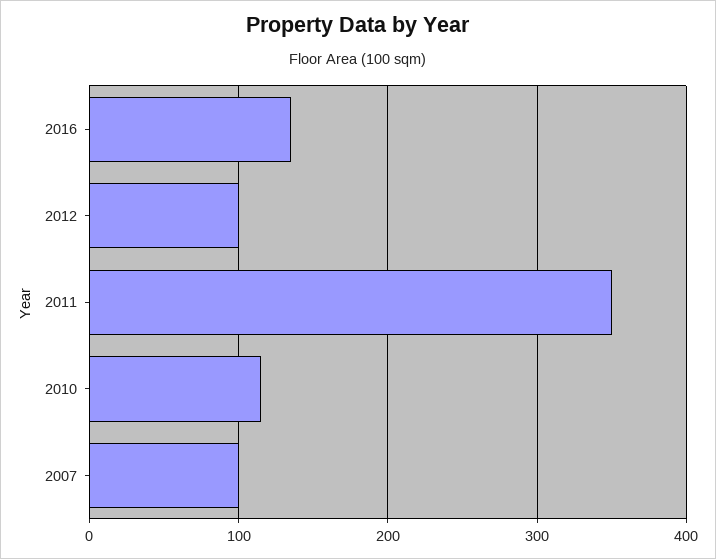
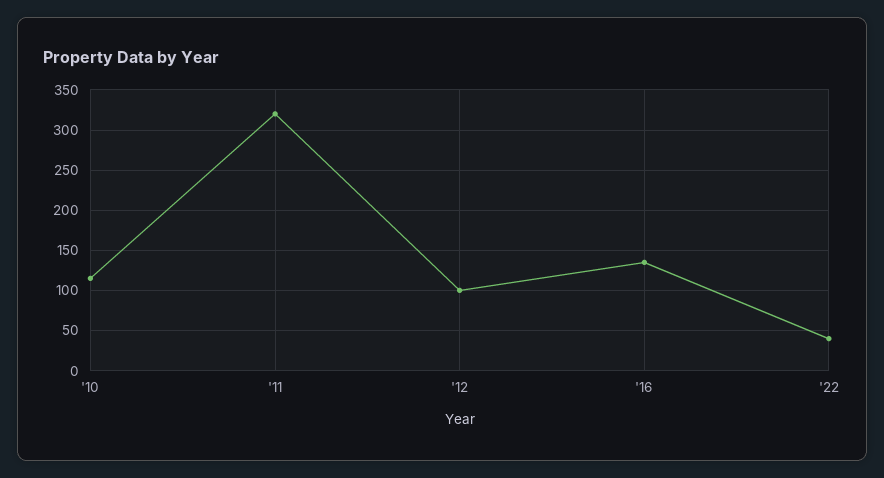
2011: 350 -> 320
2007: 100 -> none
'22: none -> 40

